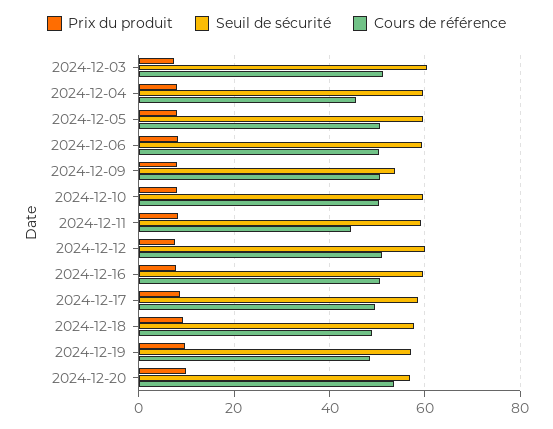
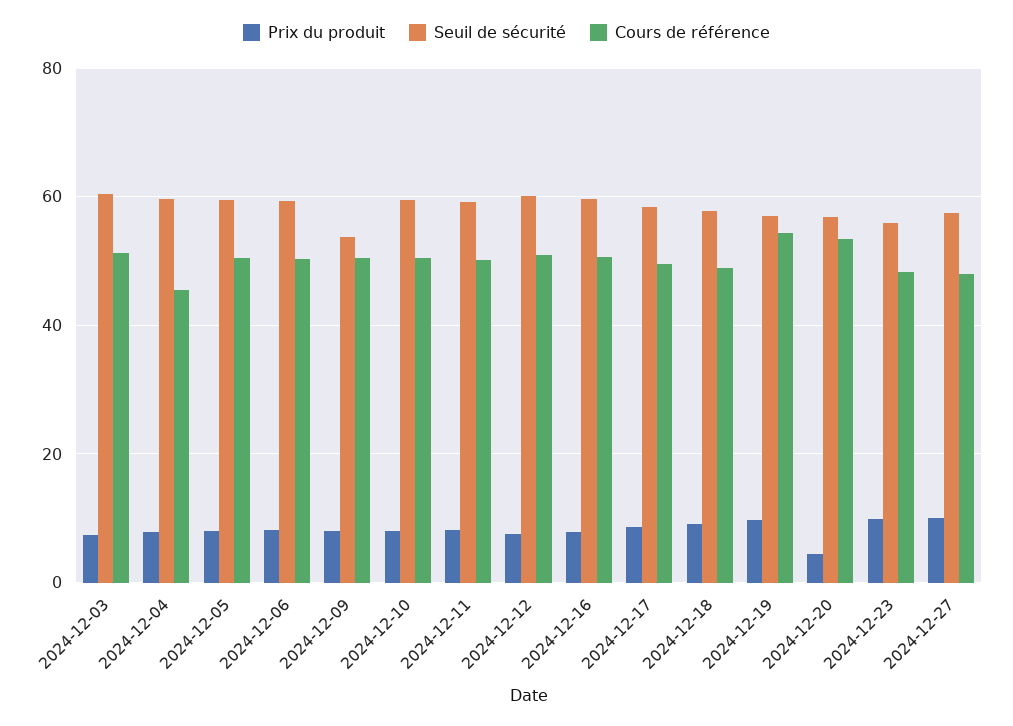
Cours de référence, 2024-12-11: 44 -> 50
Cours de référence, 2024-12-19: 48 -> 54
Prix du produit, 2024-12-20: 10 -> 4
Prix du produit, 2024-12-23: none -> 10
Seuil de sécurité, 2024-12-23: none -> 56
Cours de référence, 2024-12-23: none -> 48
Prix du produit, 2024-12-27: none -> 10
Seuil de sécurité, 2024-12-27: none -> 58
Cours de référence, 2024-12-27: none -> 48

